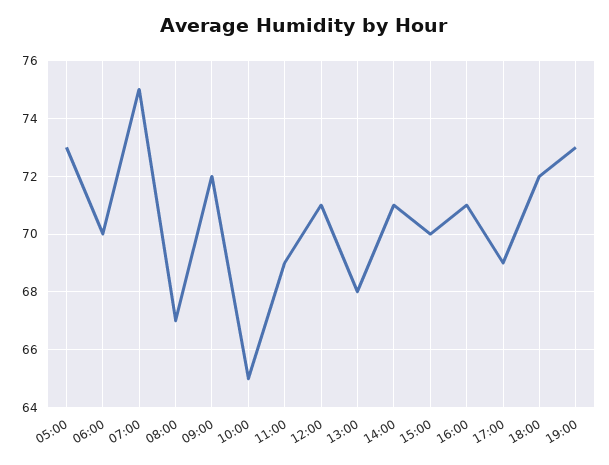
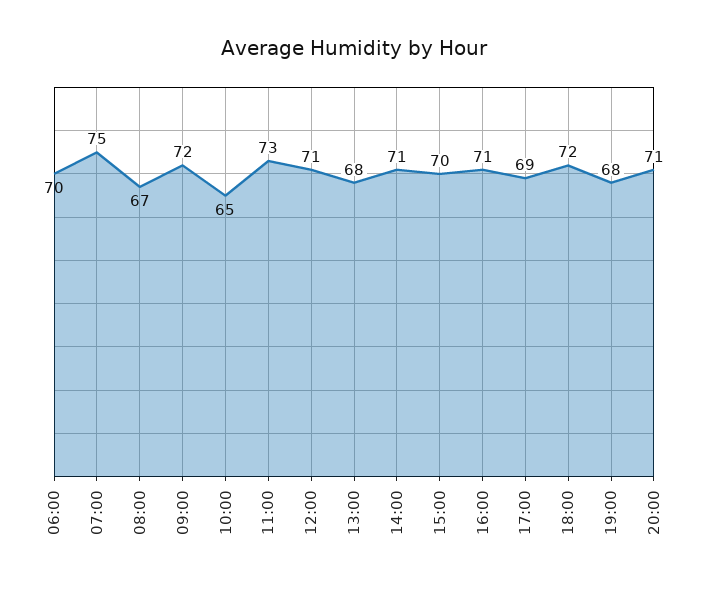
05:00: 73 -> none
11:00: 69 -> 73
19:00: 73 -> 68
20:00: none -> 71

